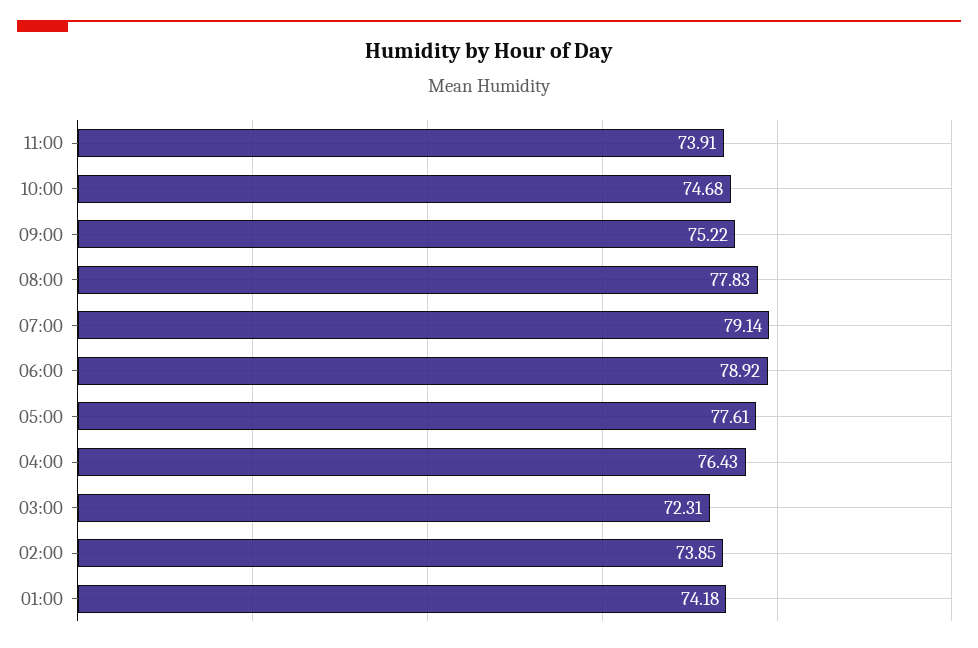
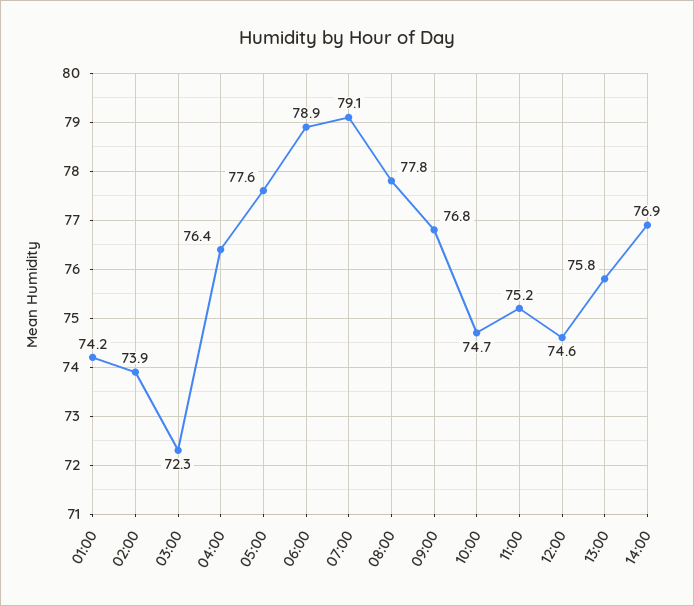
11:00: 73.91 -> 75.2
09:00: 75.22 -> 76.8
12:00: none -> 74.6
13:00: none -> 75.8
14:00: none -> 76.9

